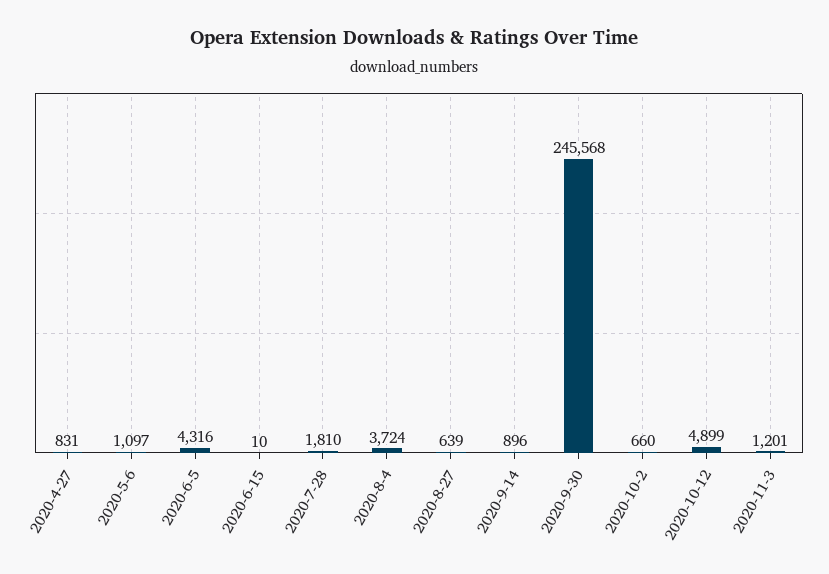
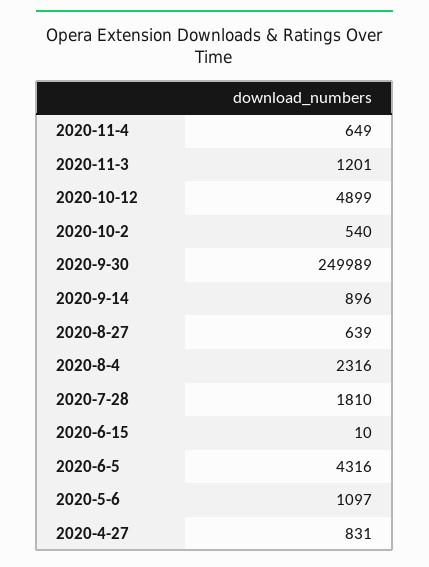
2020-8-4: 3724 -> 2316
2020-9-30: 245568 -> 249989
2020-10-2: 660 -> 540
2020-11-4: none -> 649

